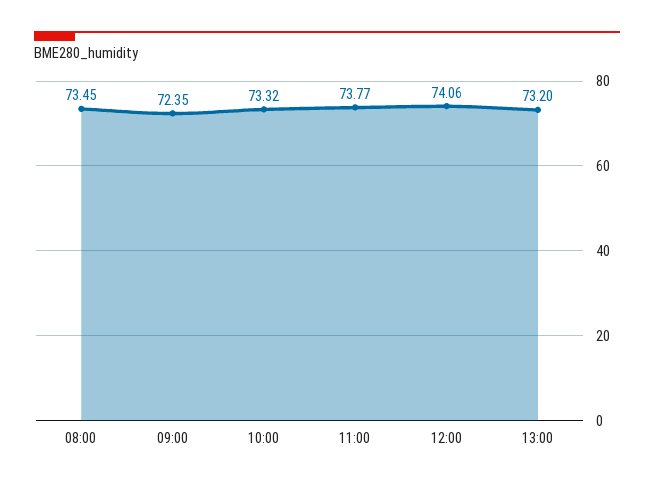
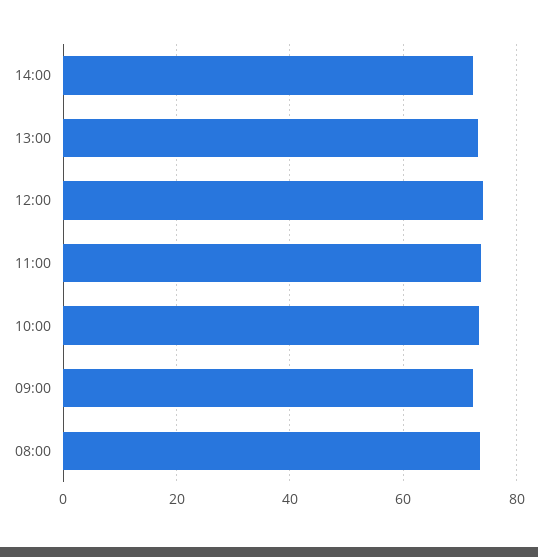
14:00: none -> 72

